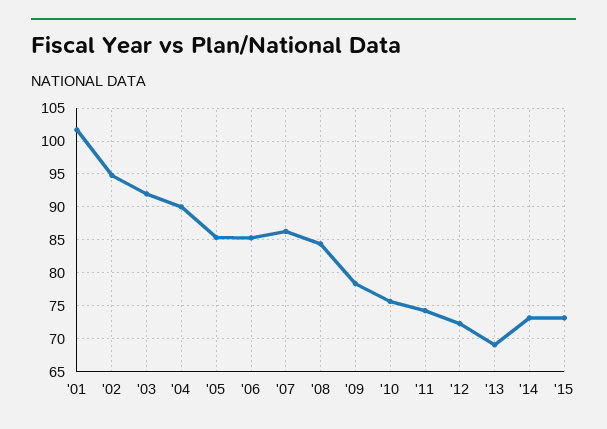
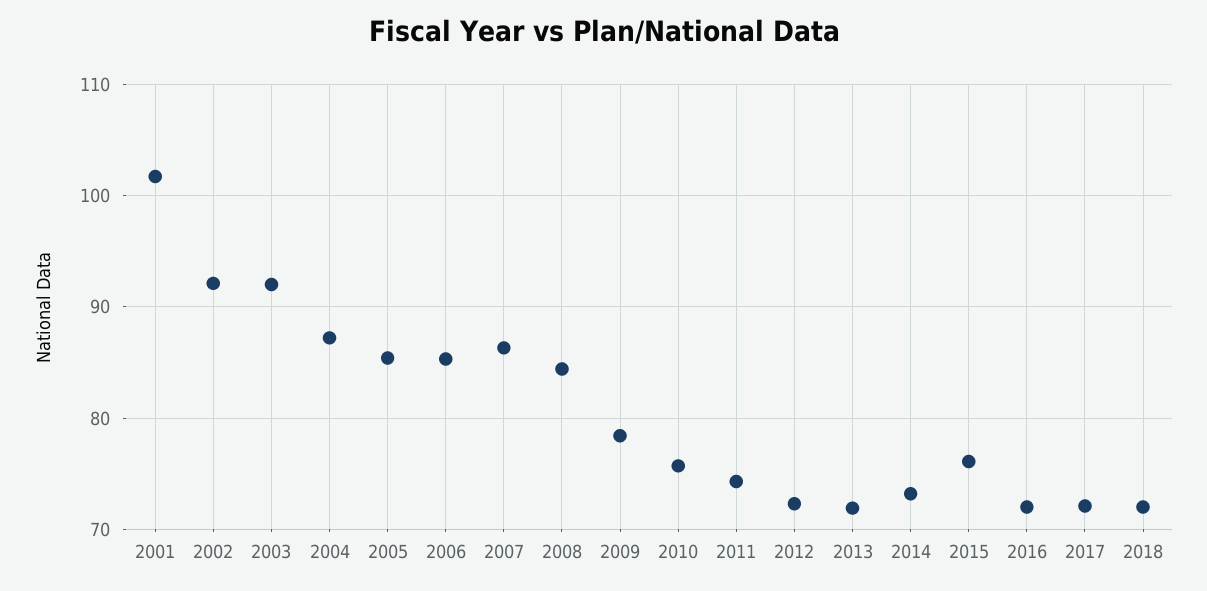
'02: 95 -> 92
'04: 90 -> 87
'13: 69 -> 72
'15: 73 -> 76
2016: none -> 72
2017: none -> 72
2018: none -> 72

